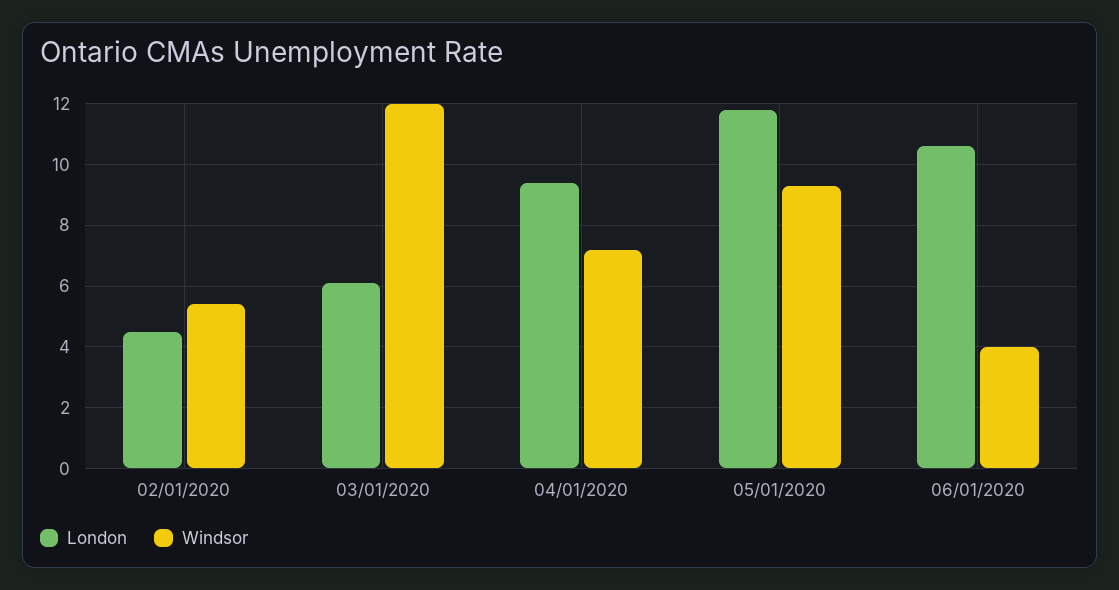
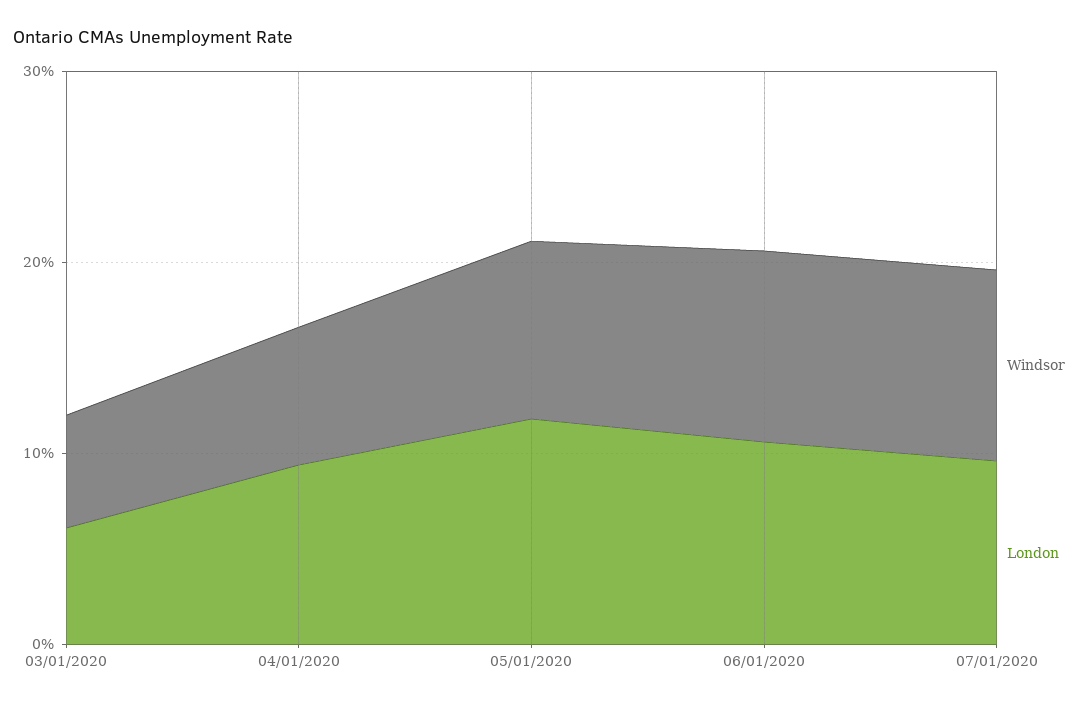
London, 02/01/2020: 4.5 -> none
Windsor, 02/01/2020: 5.5 -> none
Windsor, 03/01/2020: 12 -> 6
Windsor, 06/01/2020: 4 -> 10
Windsor, 07/01/2020: none -> 10
London, 07/01/2020: none -> 10

